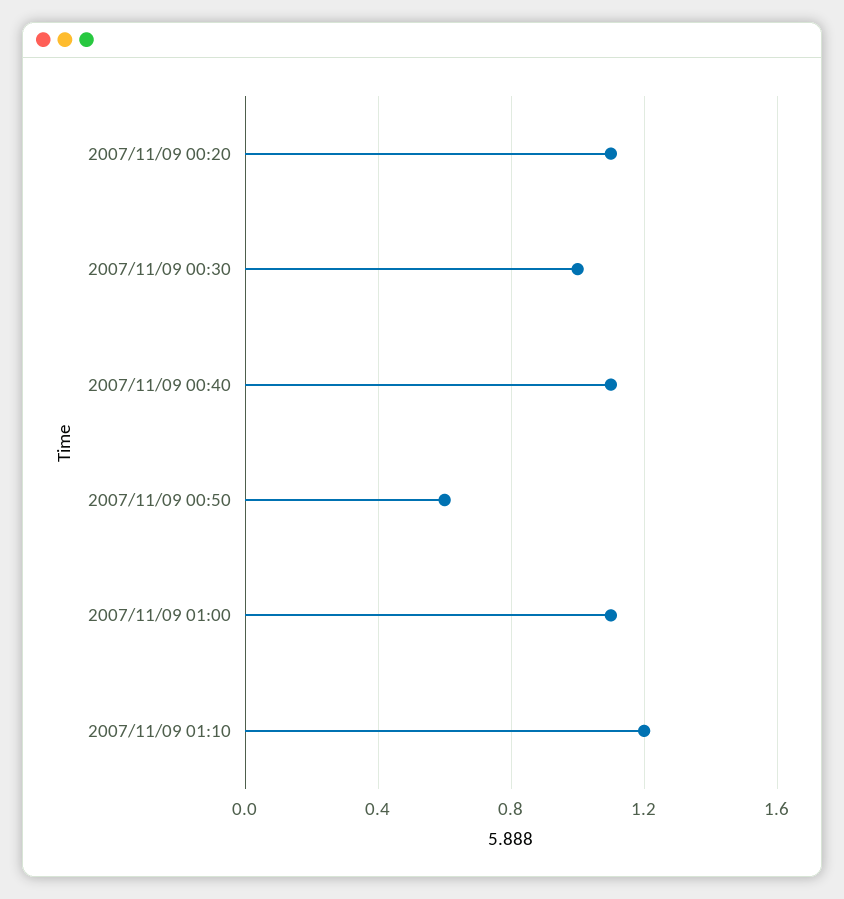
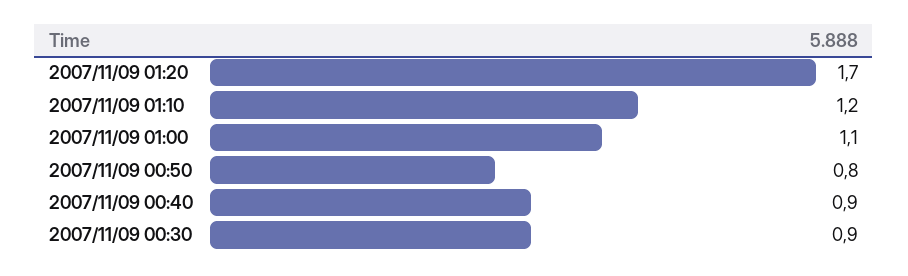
2007/11/09 00:20: 1.1 -> none
2007/11/09 00:30: 1 -> 0.9
2007/11/09 00:40: 1.1 -> 0.9
2007/11/09 00:50: 0.6 -> 0.8
2007/11/09 01:20: none -> 1.7

